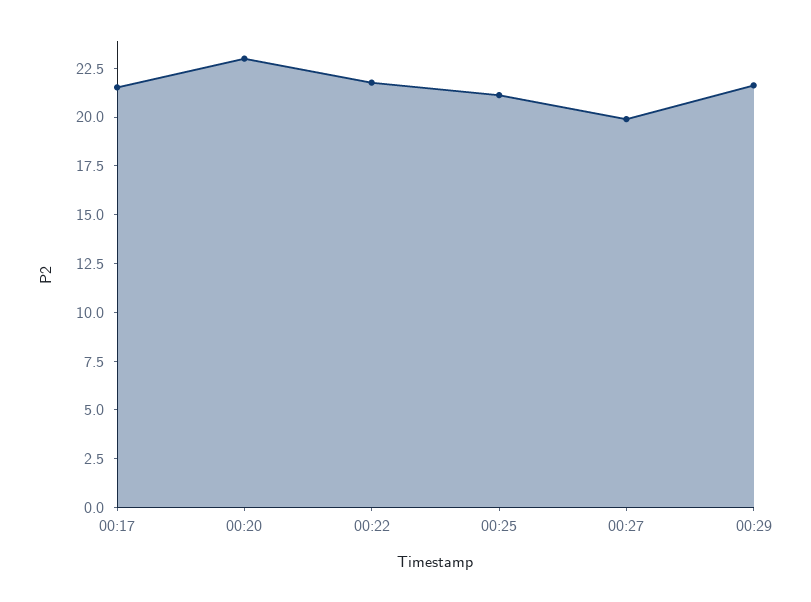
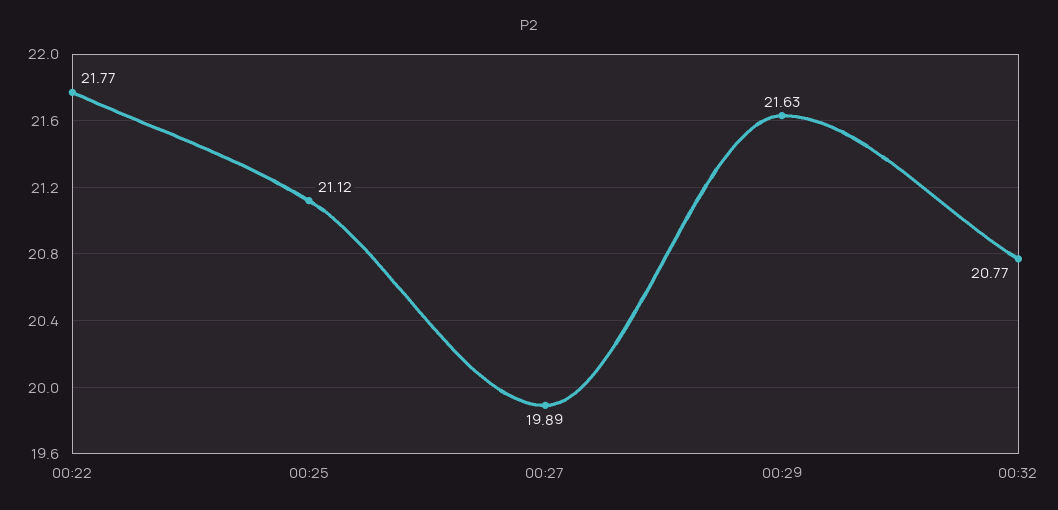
00:17: 21.5 -> none
00:20: 23 -> none
00:32: none -> 20.77

